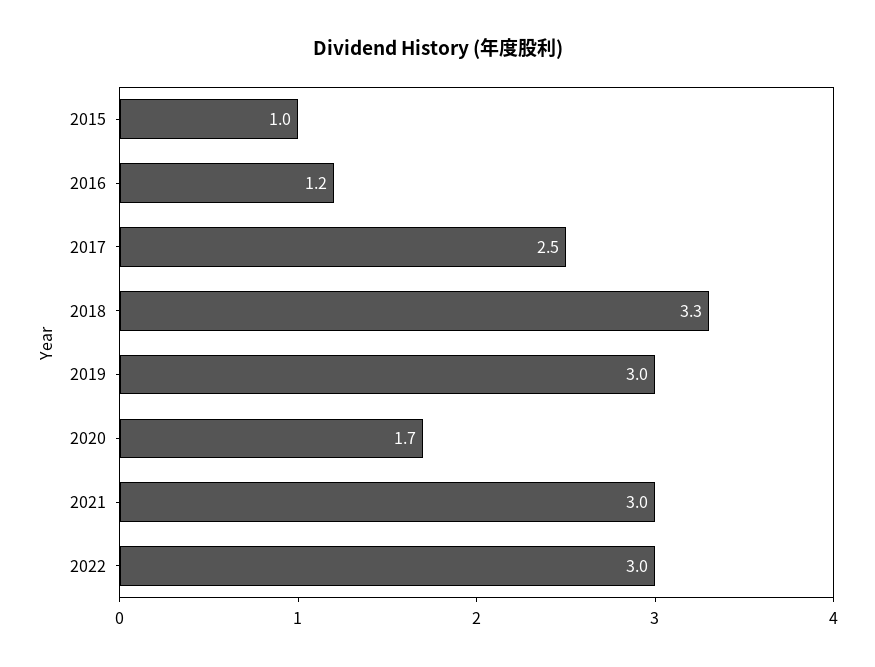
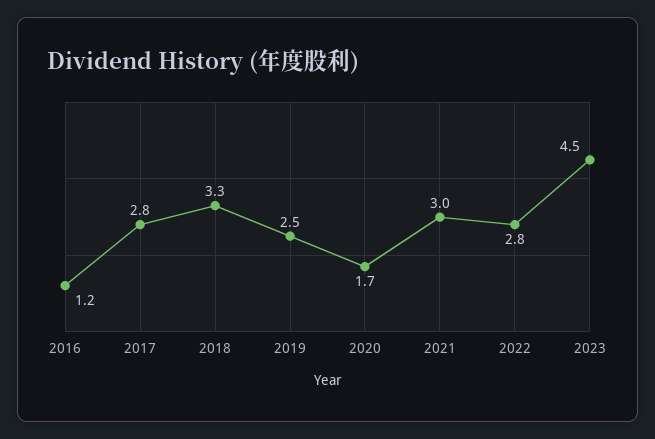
2015: 1 -> none
2017: 2.5 -> 2.8
2019: 3 -> 2.5
2022: 3 -> 2.8
2023: none -> 4.5

